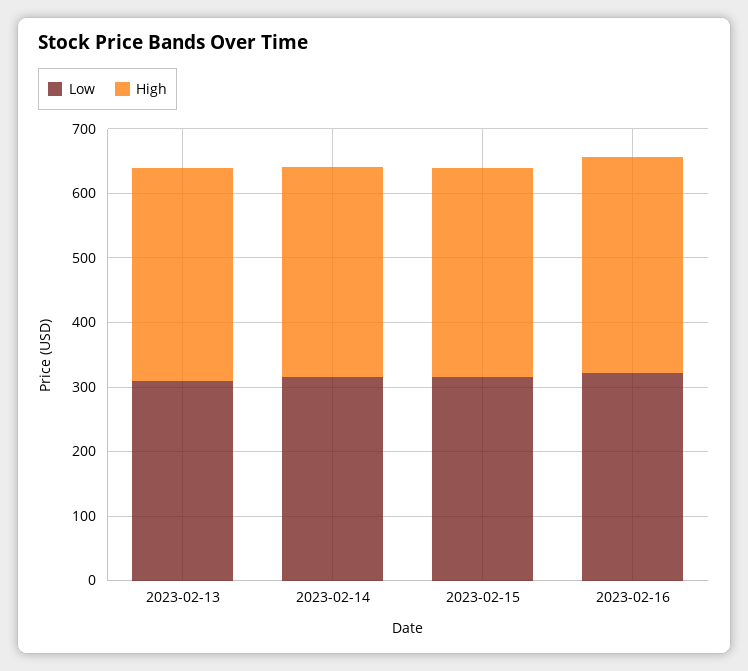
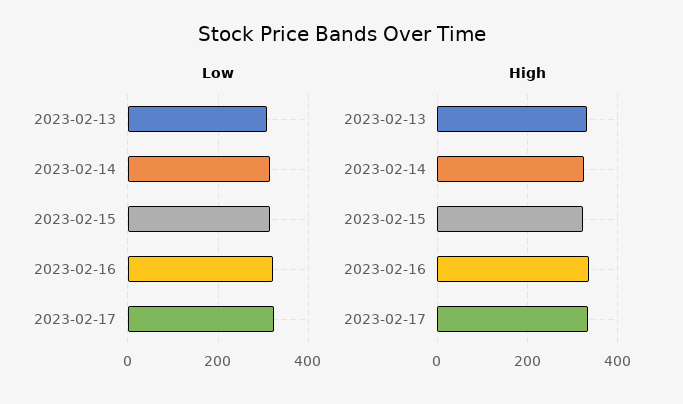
Low, 2023-02-17: none -> 320
High, 2023-02-17: none -> 340

